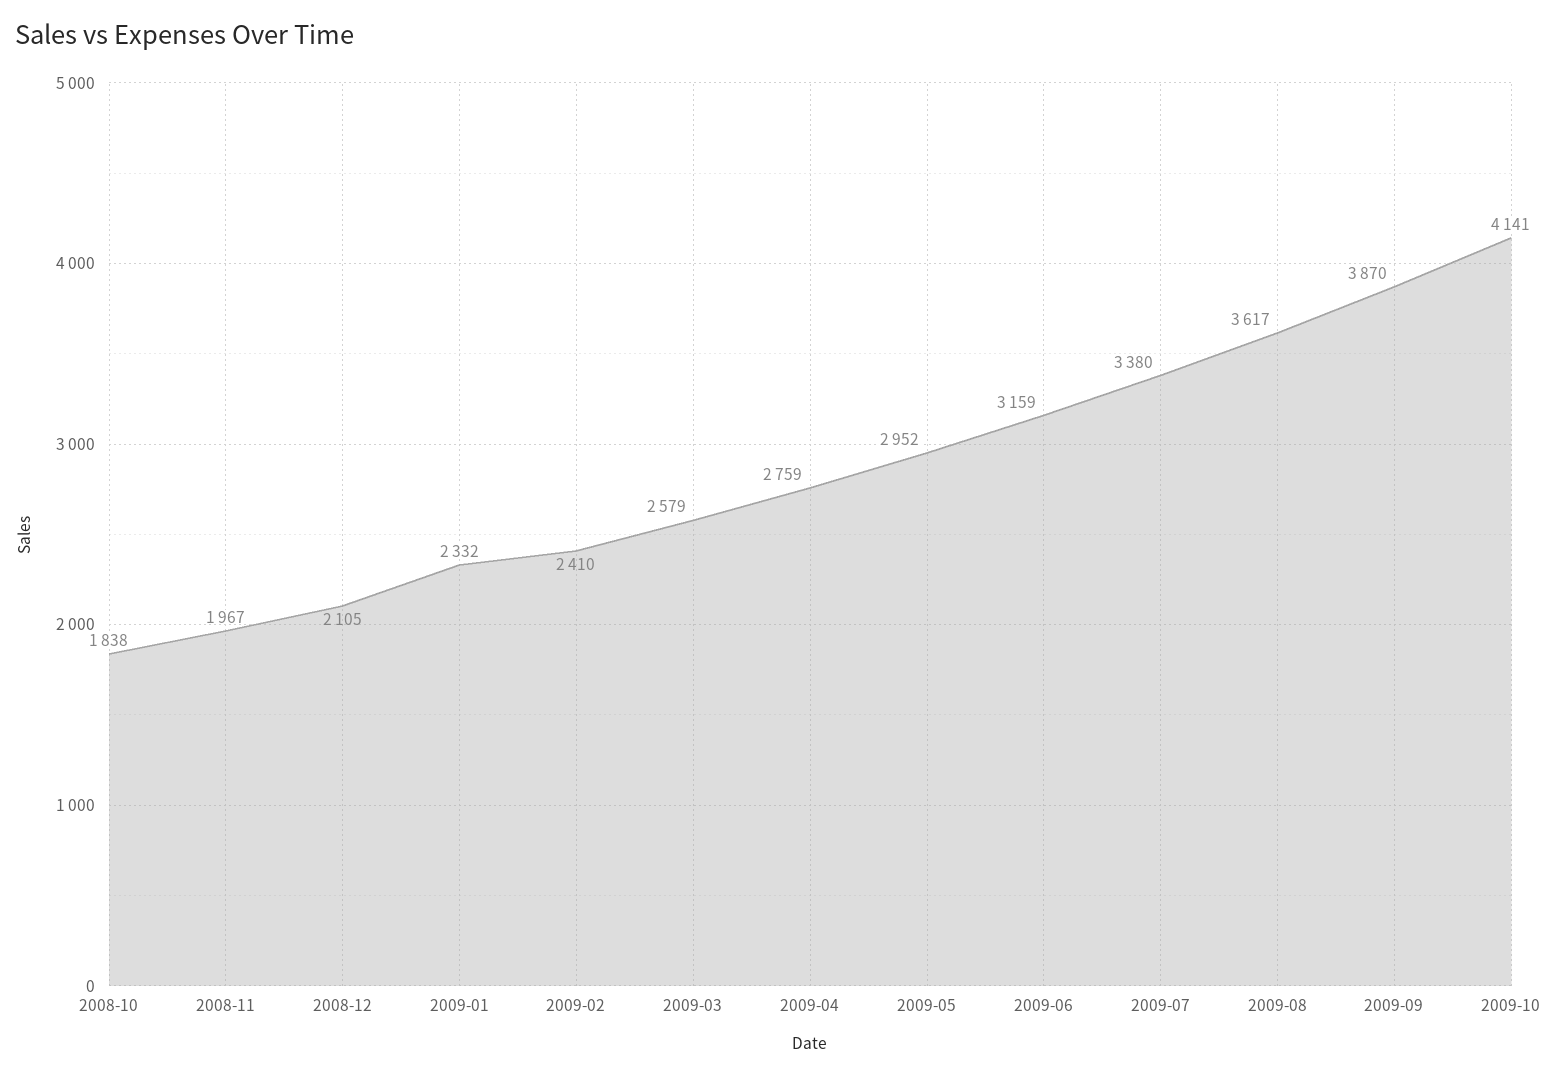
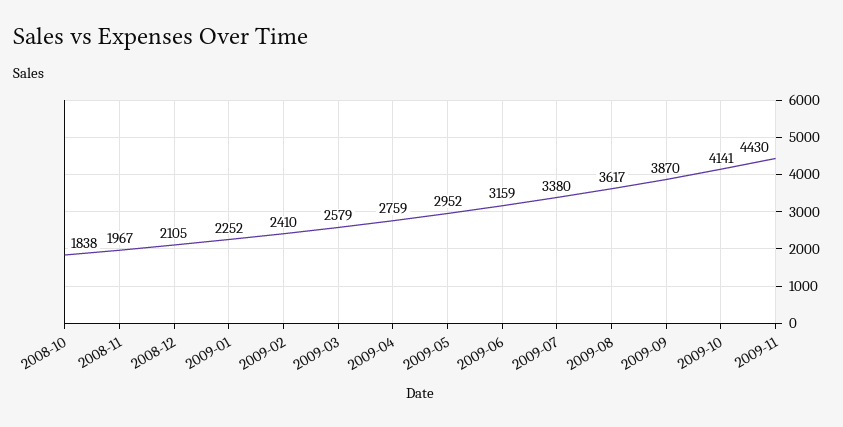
2009-01: 2332 -> 2252
2009-11: none -> 4430

